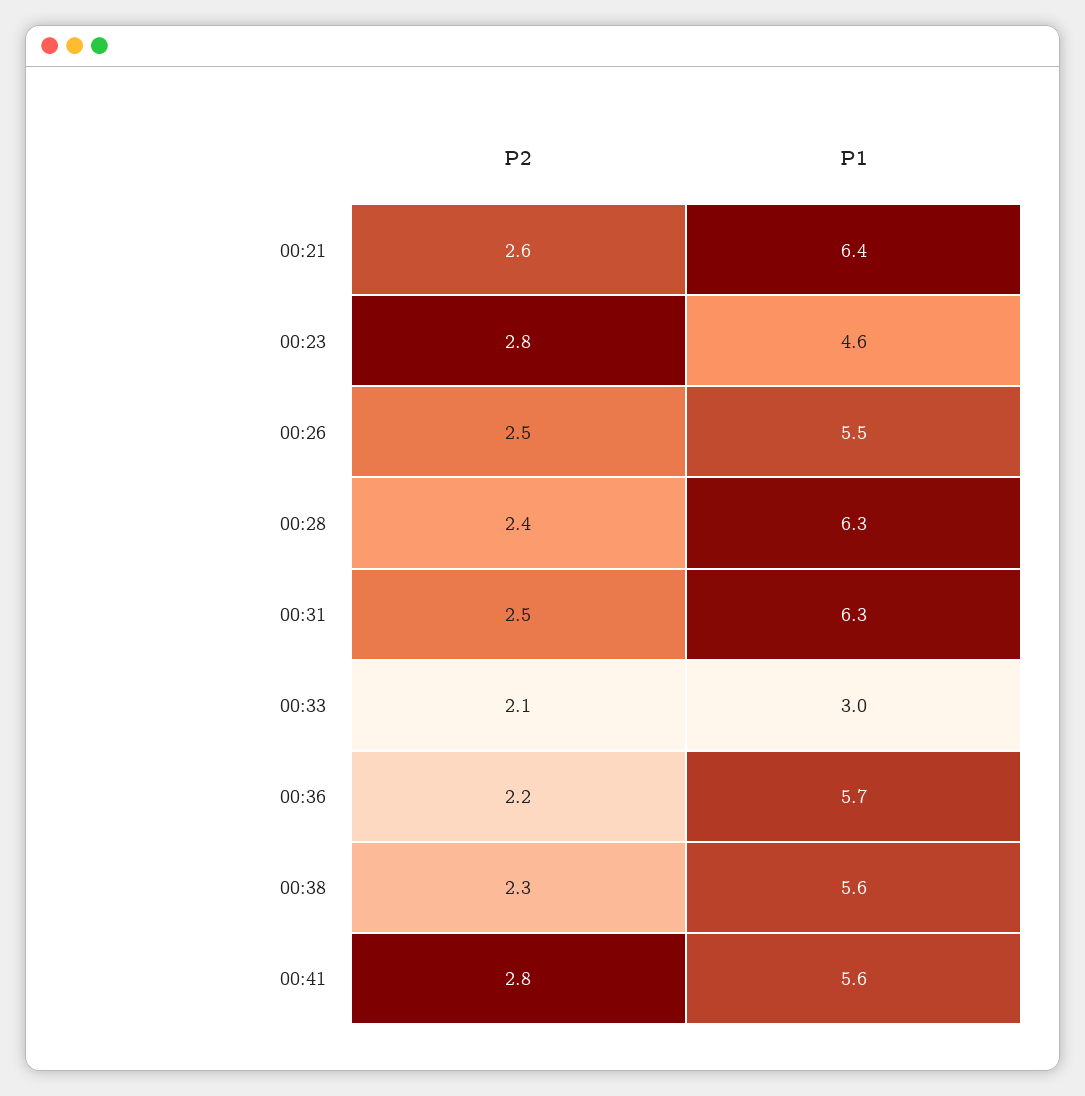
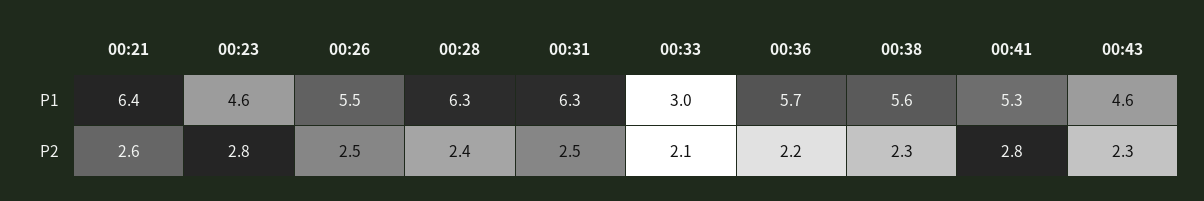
P1, 00:41: 5.6 -> 5.3
P1, 00:43: none -> 4.6
P2, 00:43: none -> 2.3

